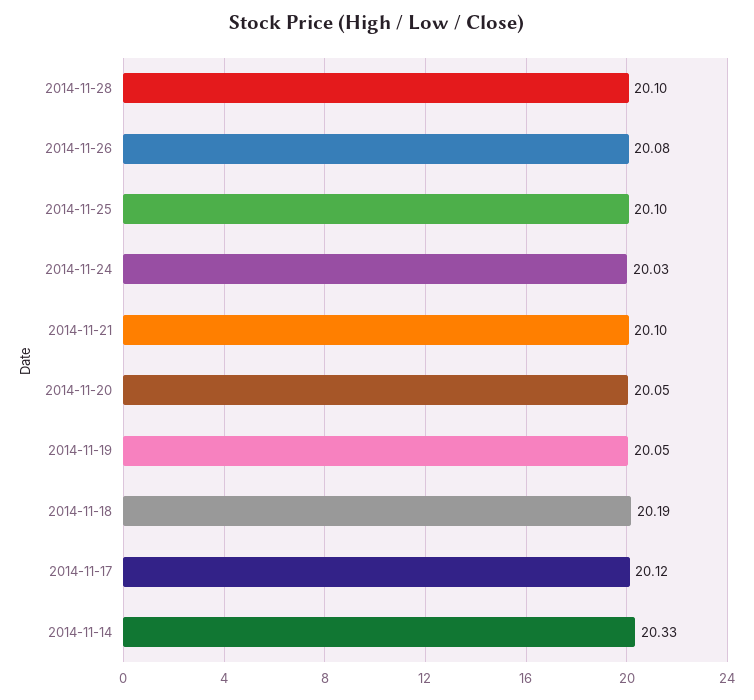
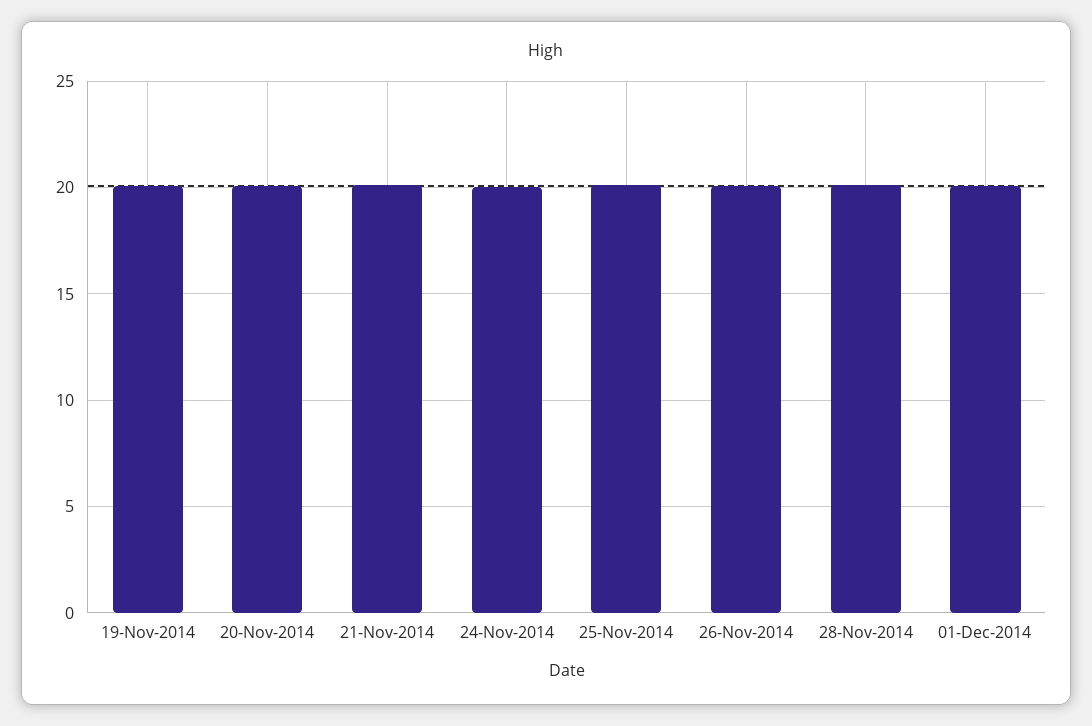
2014-11-18: 20.19 -> none
2014-11-17: 20.12 -> none
2014-11-14: 20.33 -> none
01-Dec-2014: none -> 20

